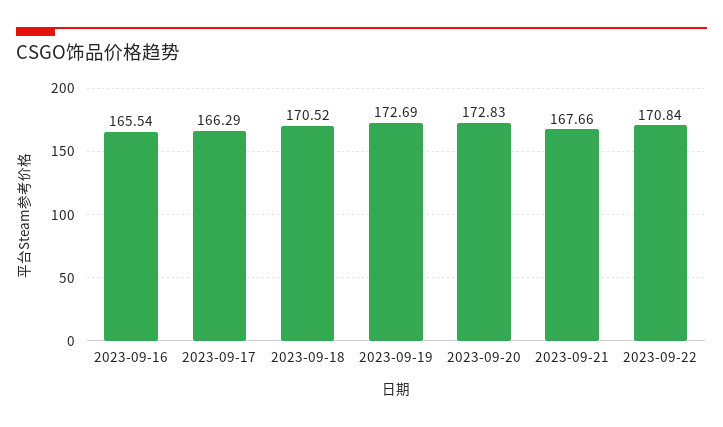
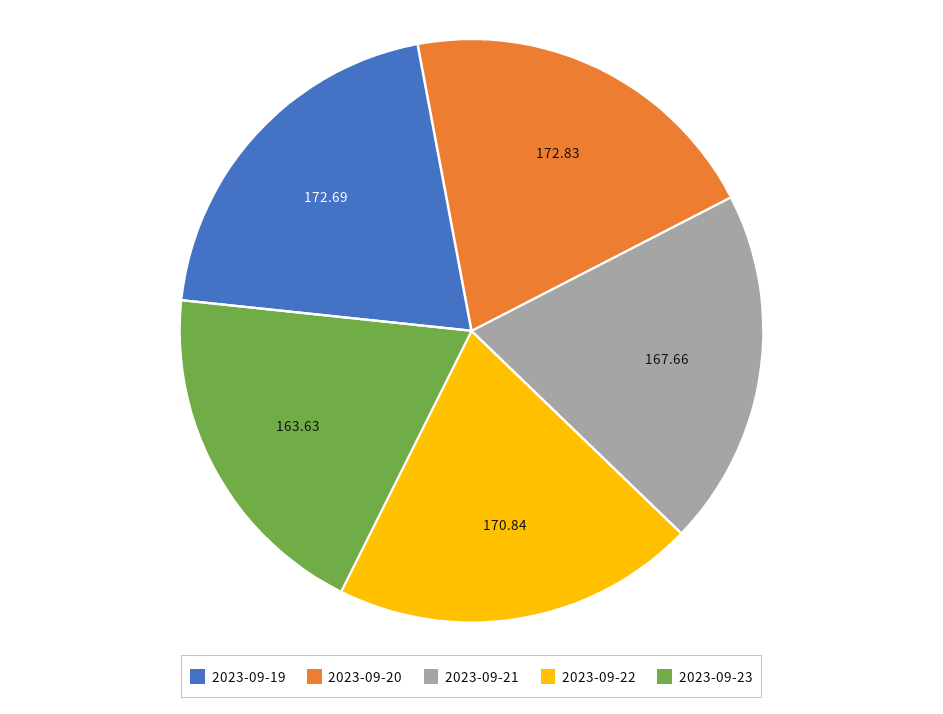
2023-09-16: 165.54 -> none
2023-09-17: 166.29 -> none
2023-09-18: 170.52 -> none
2023-09-23: none -> 163.63

